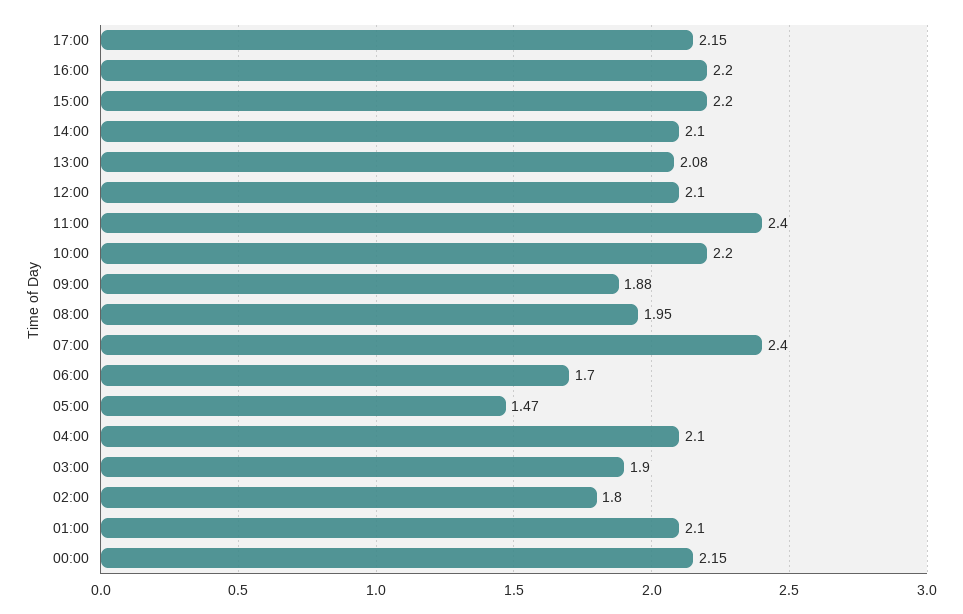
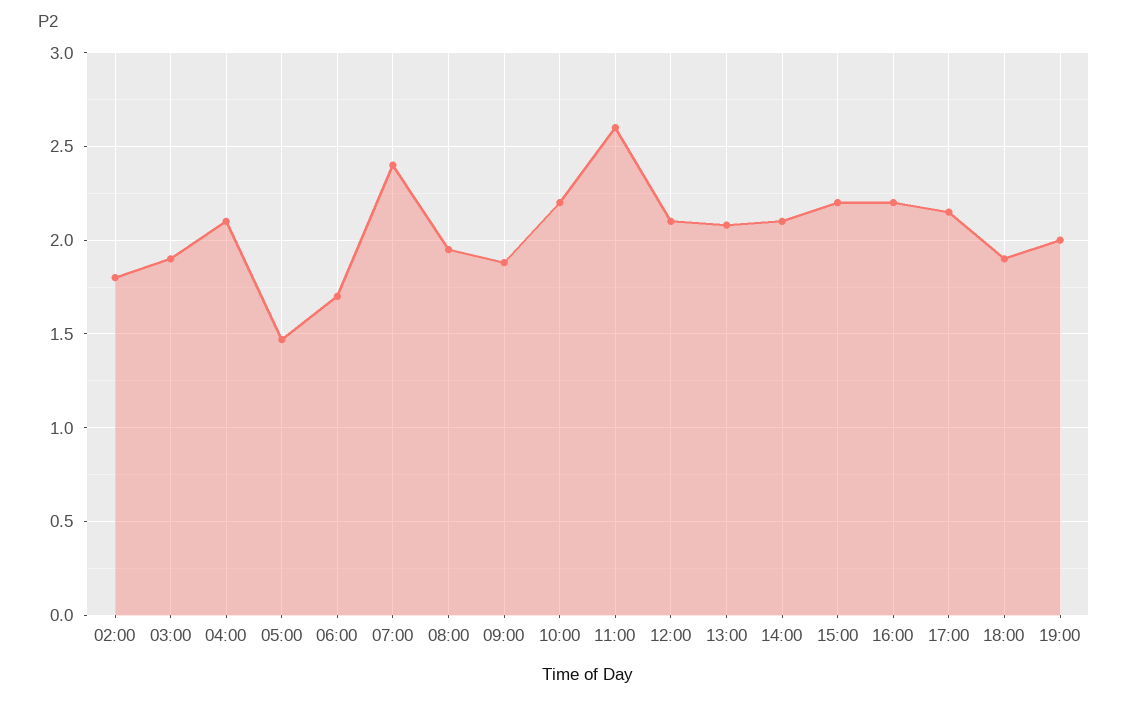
11:00: 2.4 -> 2.6
01:00: 2.1 -> none
00:00: 2.15 -> none
18:00: none -> 1.9
19:00: none -> 2

